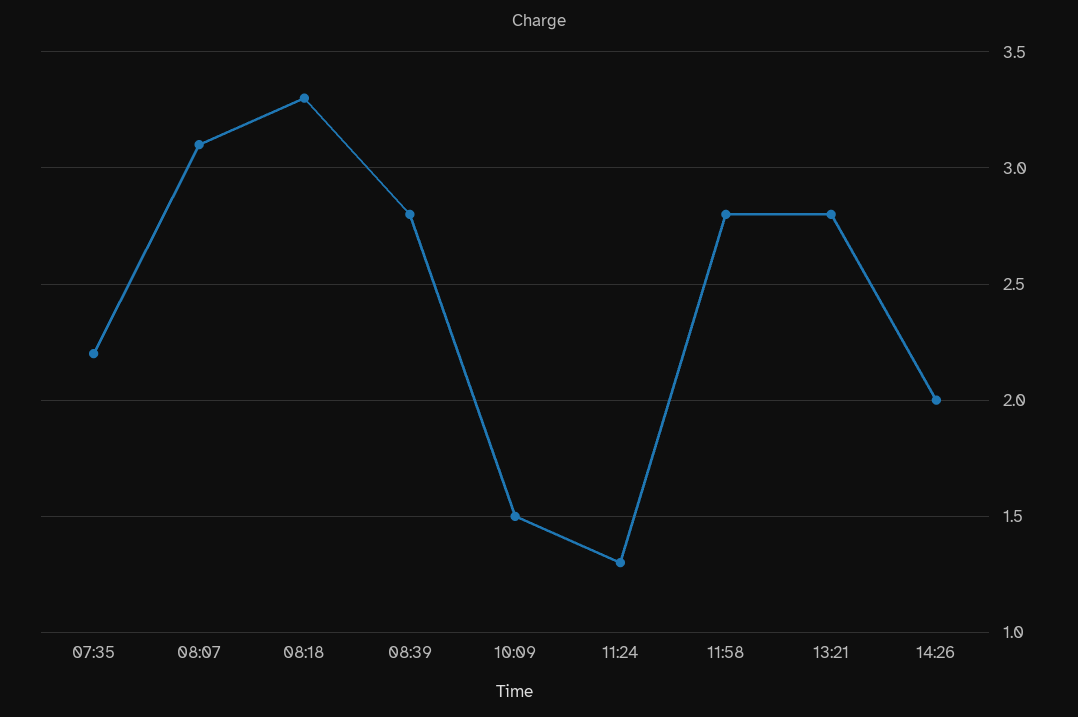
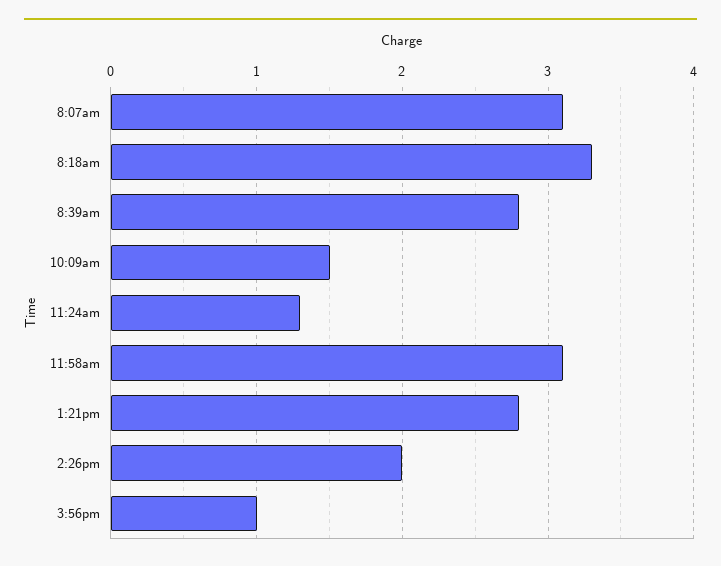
07:35: 2.2 -> none
11:58: 2.8 -> 3.1
3:56pm: none -> 1

